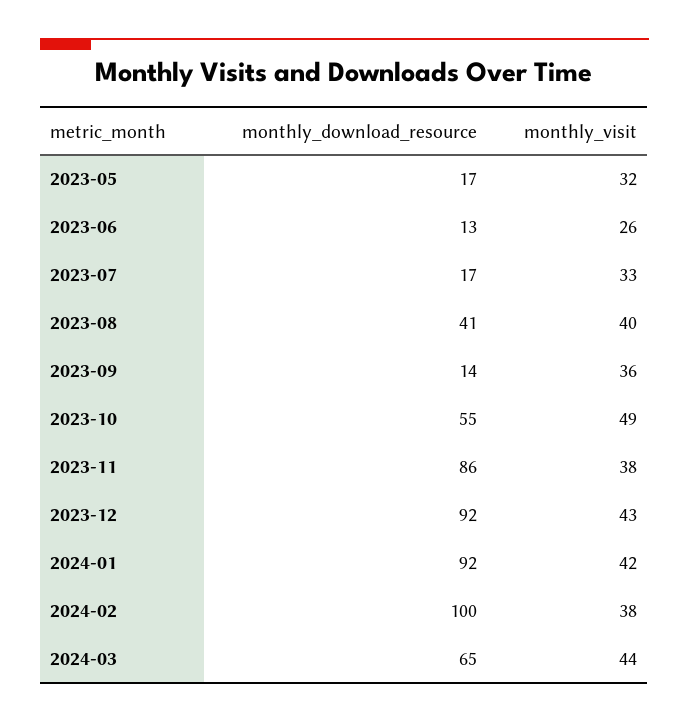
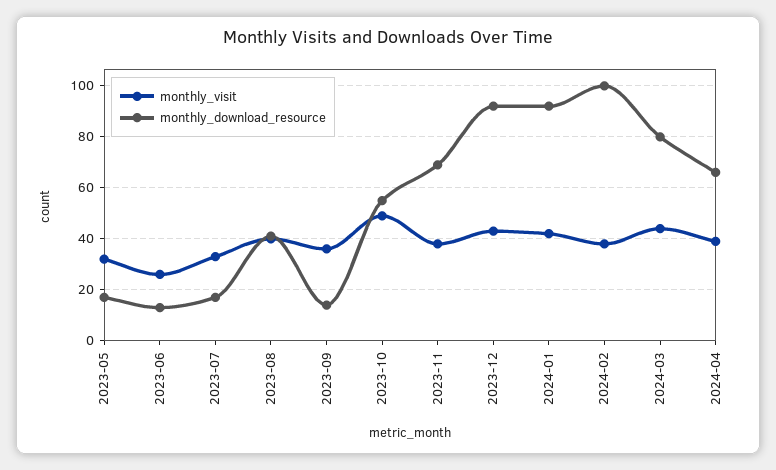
monthly_download_resource, 2023-11: 86 -> 70
monthly_download_resource, 2024-03: 65 -> 80
monthly_visit, 2024-04: none -> 40
monthly_download_resource, 2024-04: none -> 65

